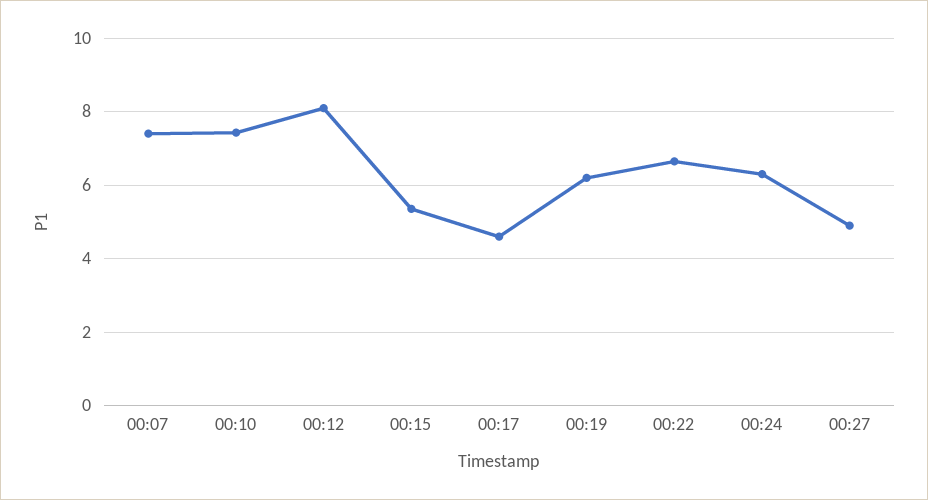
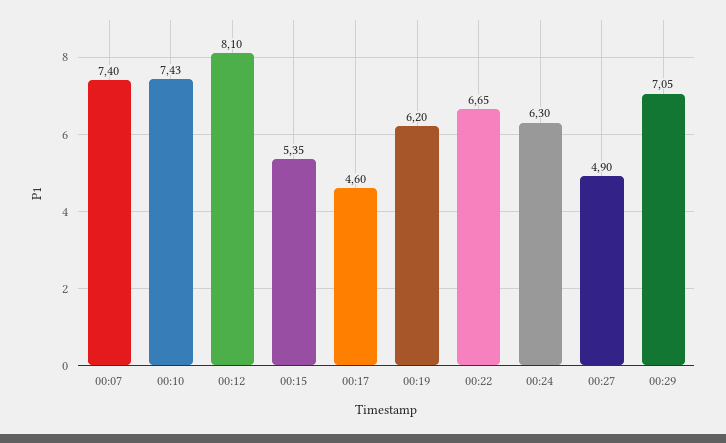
00:29: none -> 7.05

